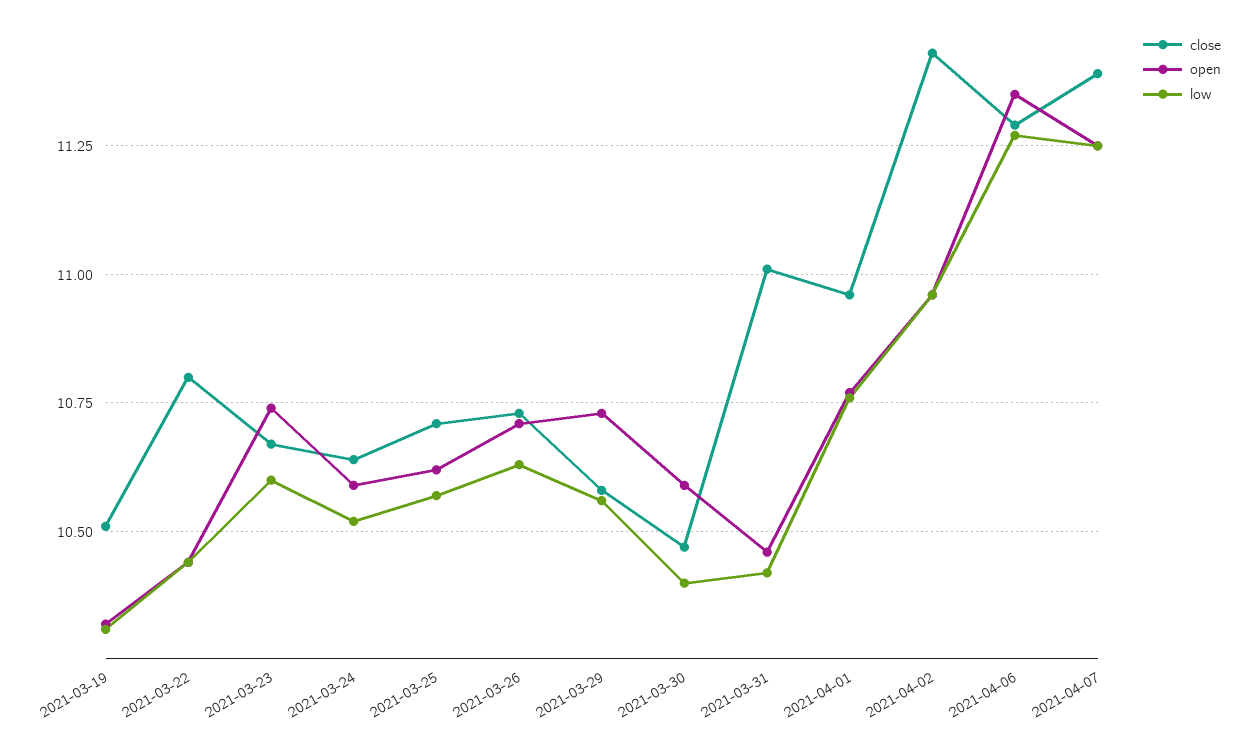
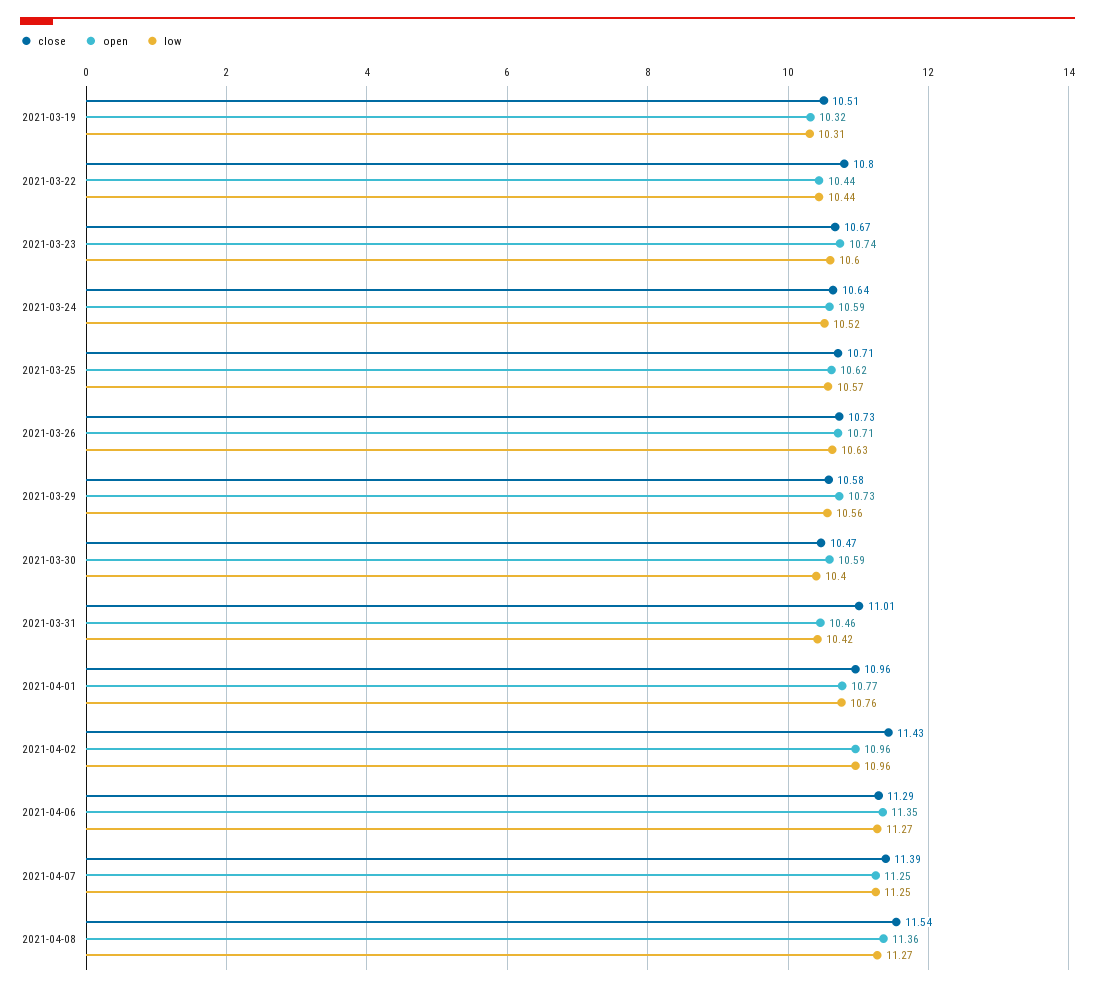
close, 2021-04-08: none -> 11.54
open, 2021-04-08: none -> 11.36
low, 2021-04-08: none -> 11.27

